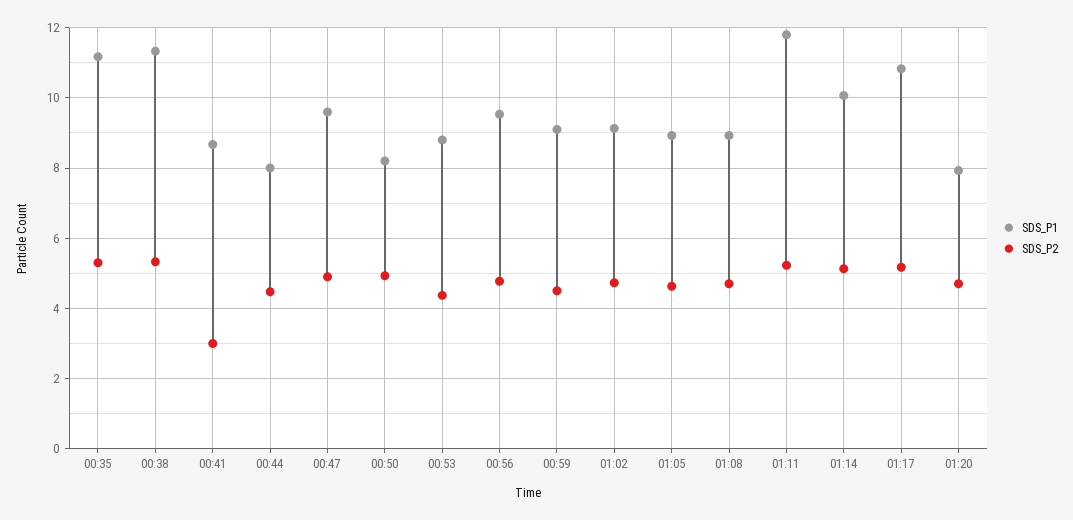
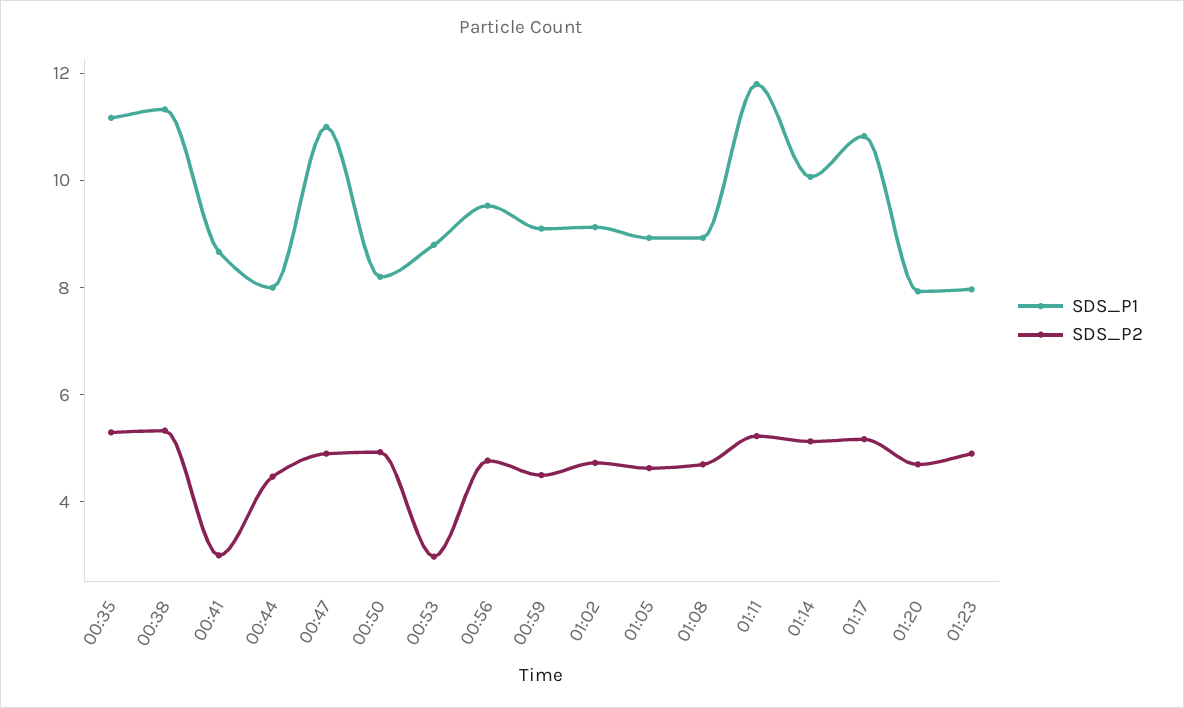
SDS_P1, 00:47: 9.6 -> 11
SDS_P2, 00:53: 4.4 -> 3
SDS_P1, 01:23: none -> 8
SDS_P2, 01:23: none -> 5

